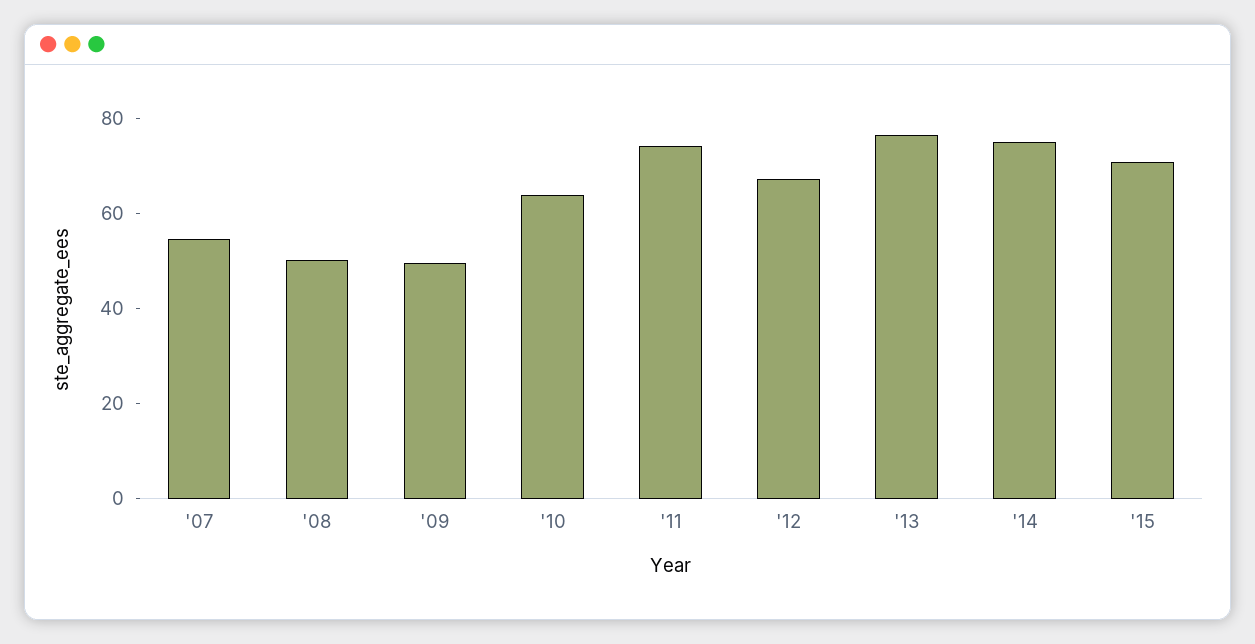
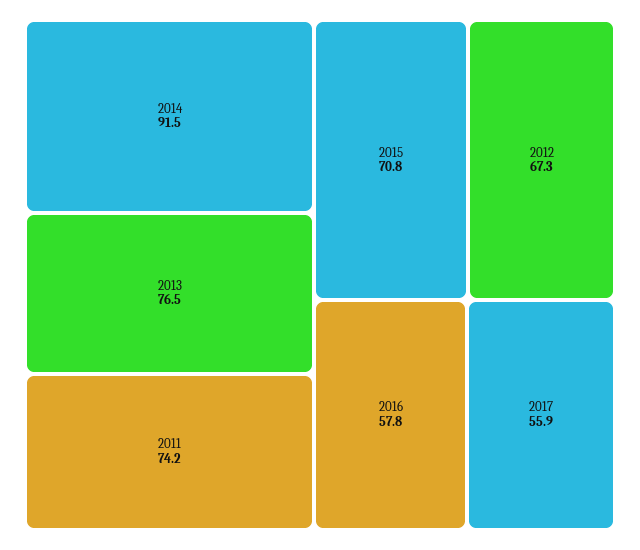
'07: 55 -> none
'08: 50 -> none
'09: 50 -> none
'10: 65 -> none
'14: 75 -> 91.5
2016: none -> 57.8
2017: none -> 55.9

